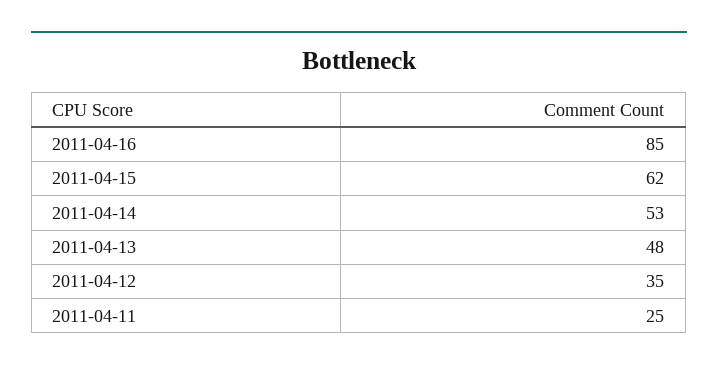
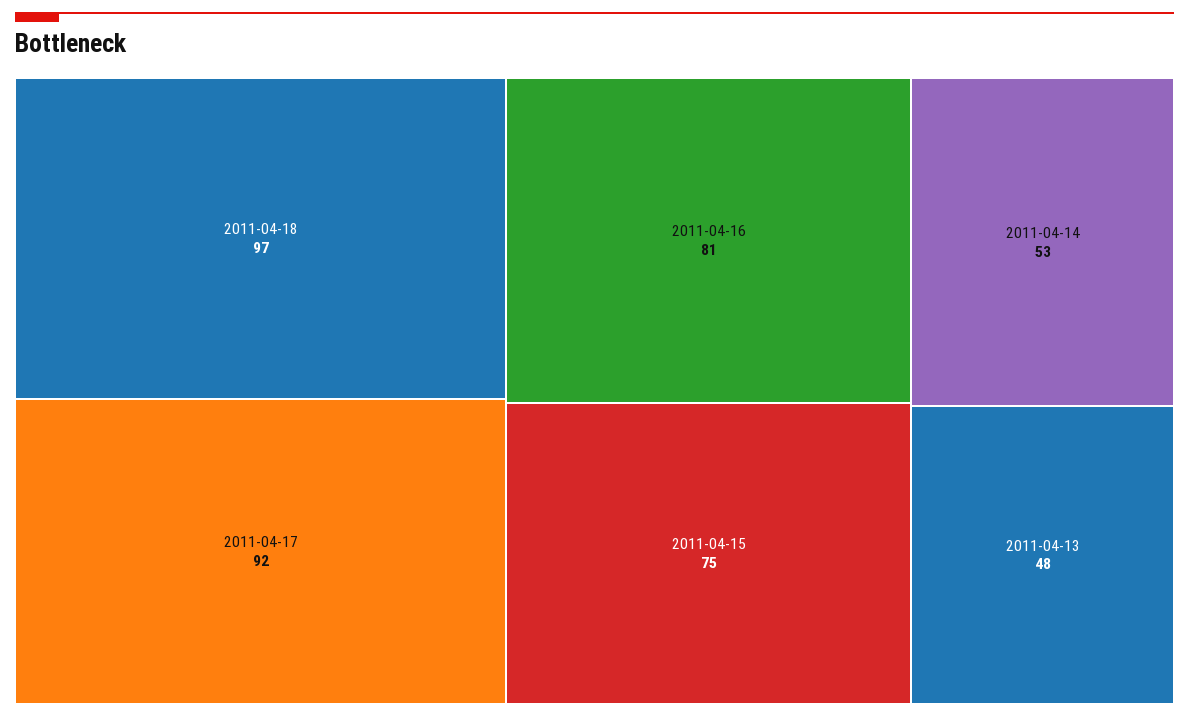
2011-04-16: 85 -> 81
2011-04-15: 62 -> 75
2011-04-12: 35 -> none
2011-04-11: 25 -> none
2011-04-18: none -> 97
2011-04-17: none -> 92

